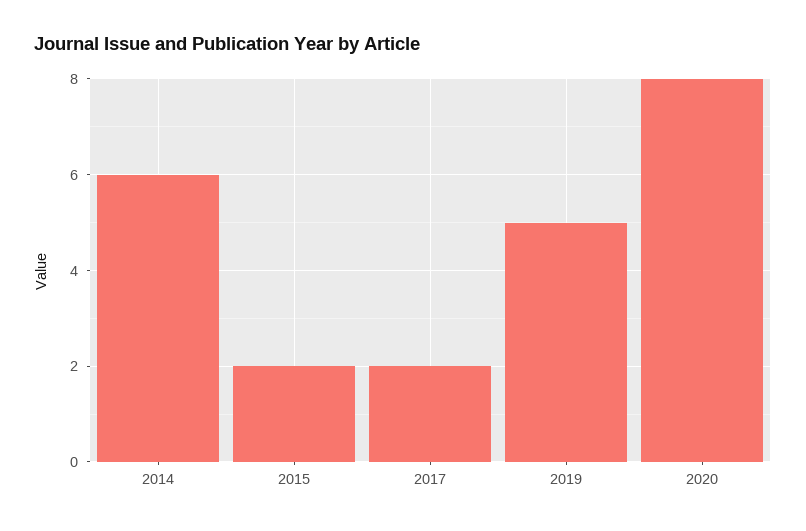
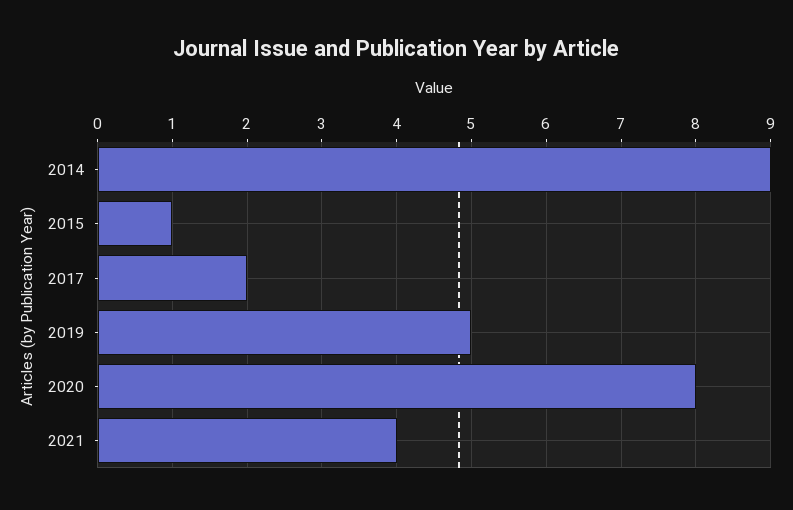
2014: 6 -> 9
2015: 2 -> 1
2021: none -> 4

